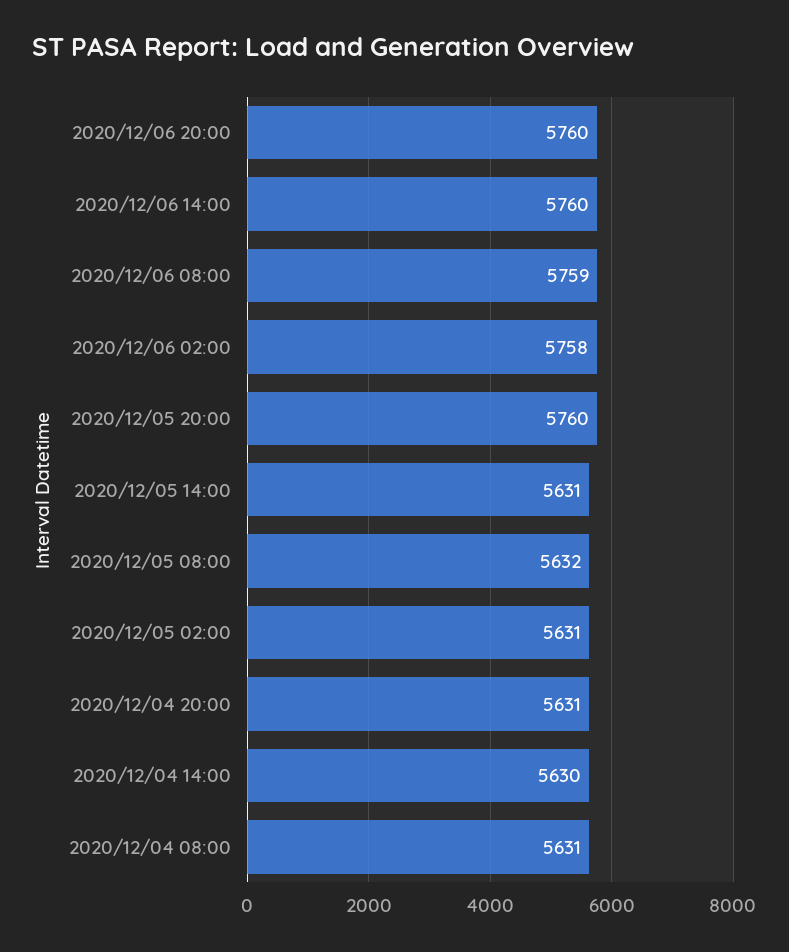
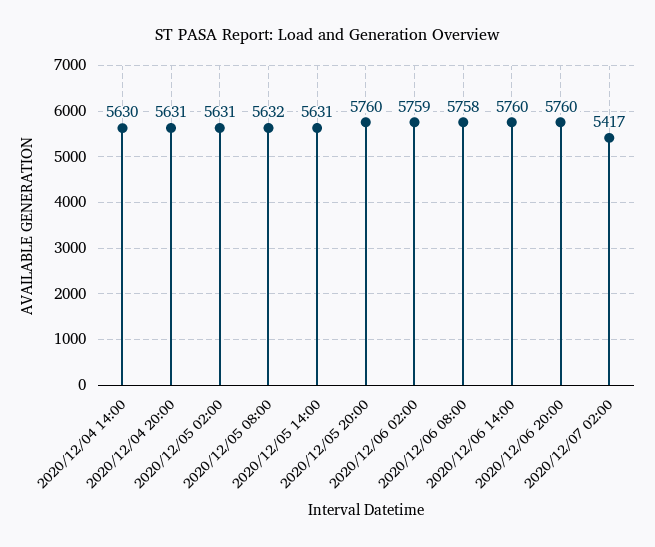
2020/12/06 08:00: 5759 -> 5758
2020/12/06 02:00: 5758 -> 5759
2020/12/04 08:00: 5631 -> none
2020/12/07 02:00: none -> 5417

